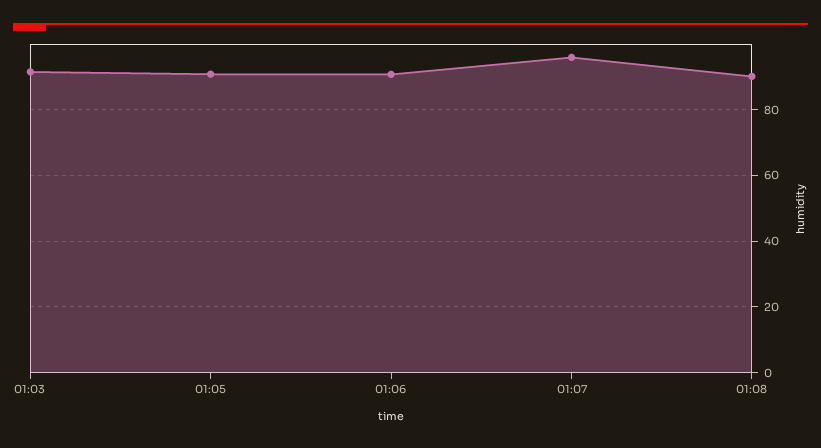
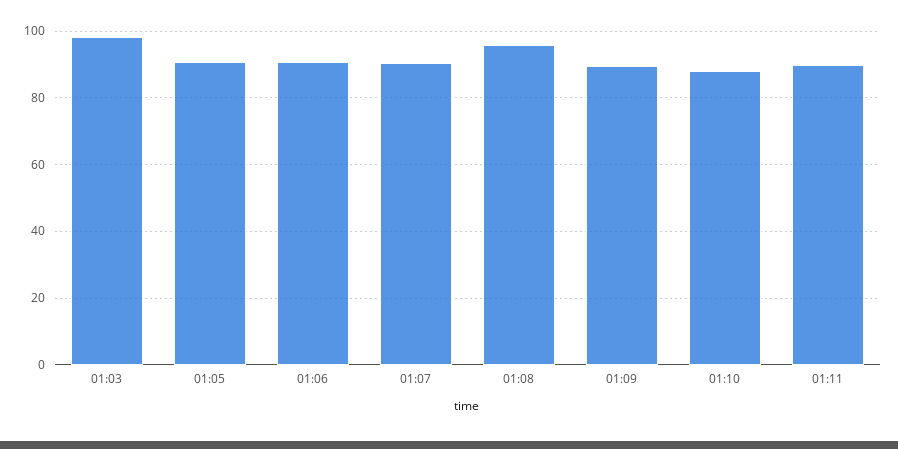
01:03: 92 -> 98
01:07: 96 -> 90
01:08: 90 -> 96
01:09: none -> 90
01:10: none -> 88
01:11: none -> 90

